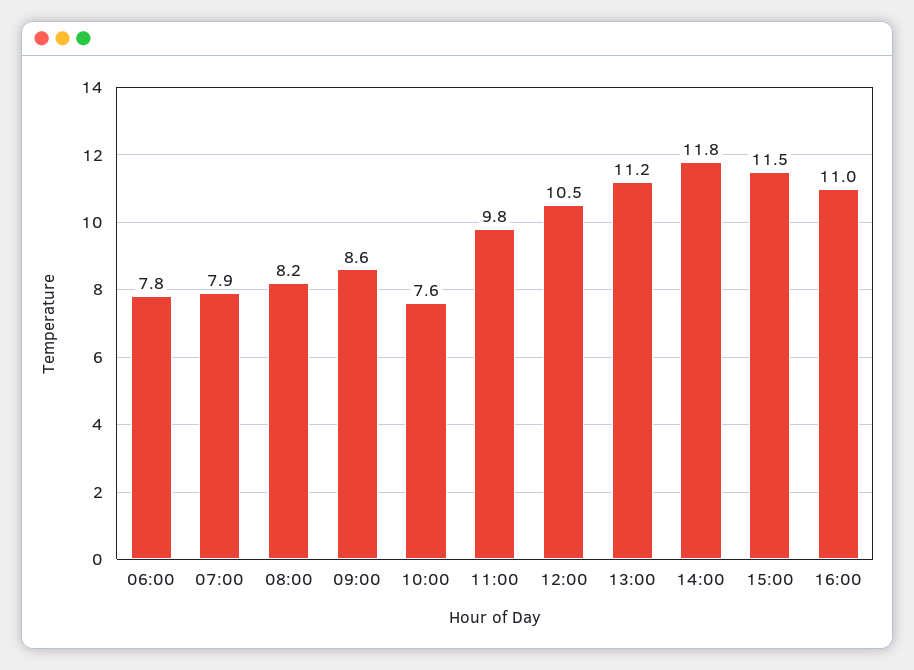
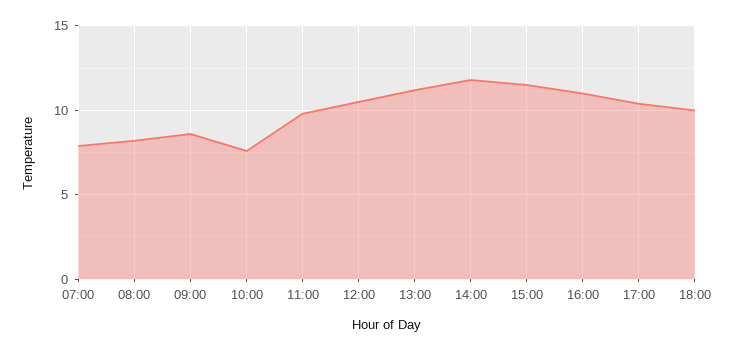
06:00: 7.8 -> none
17:00: none -> 10.5
18:00: none -> 10

